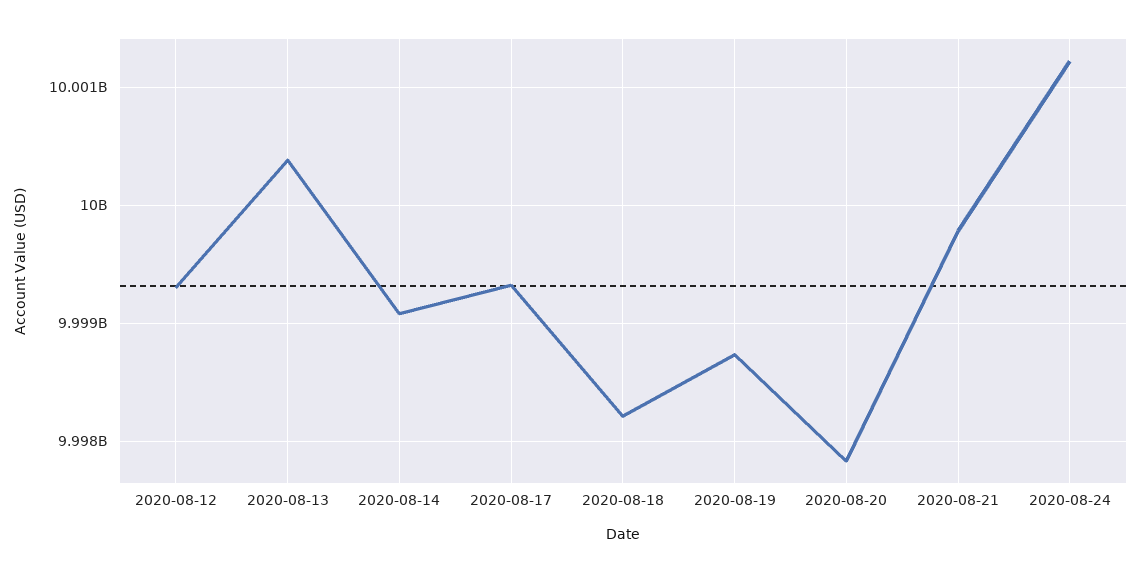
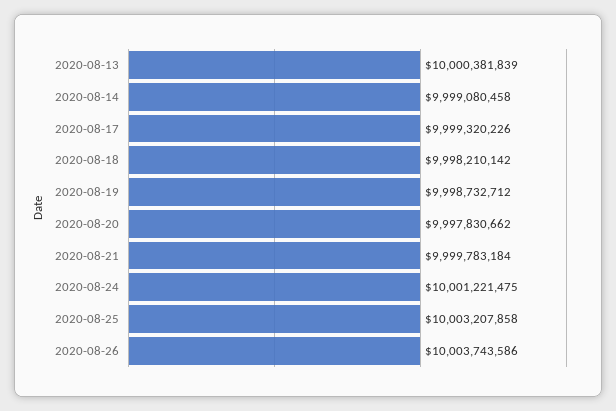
2020-08-12: 9999300000 -> none
2020-08-25: none -> 10003207858
2020-08-26: none -> 10003743586

